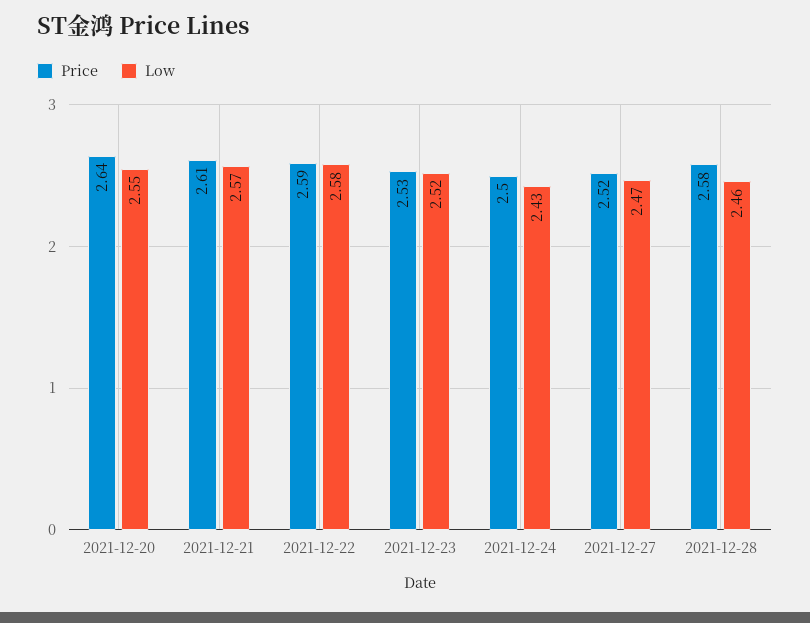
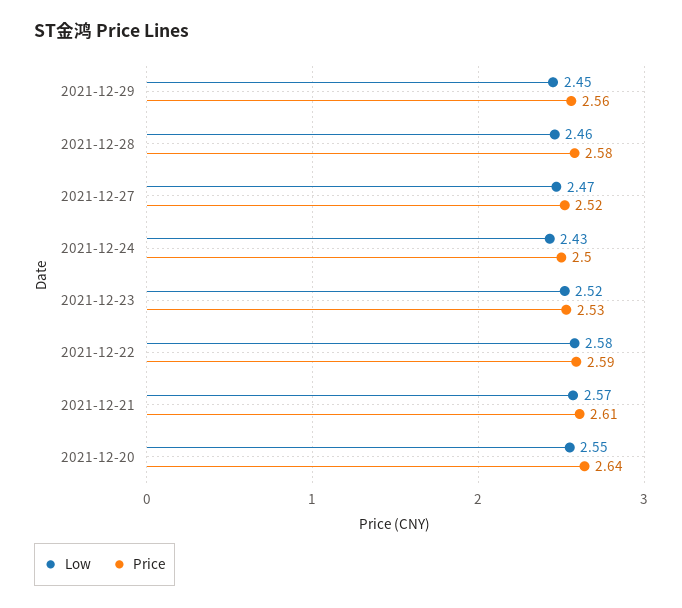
Low, 2021-12-29: none -> 2.45
Price, 2021-12-29: none -> 2.56

